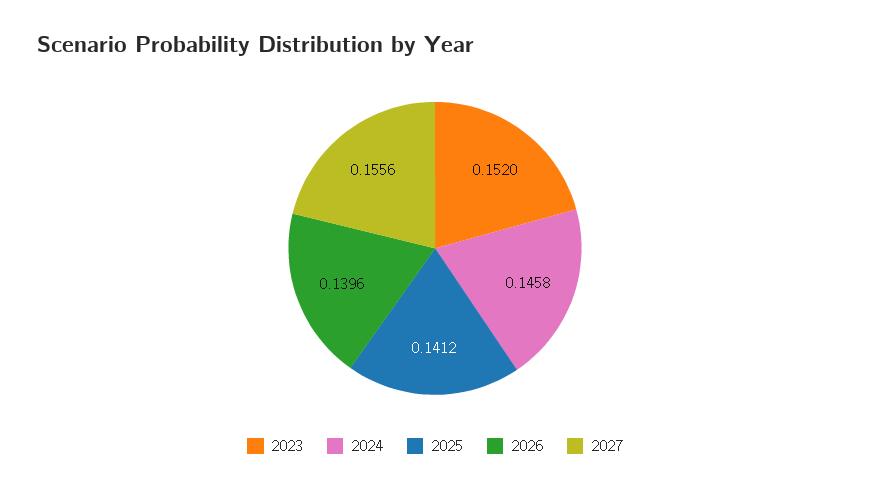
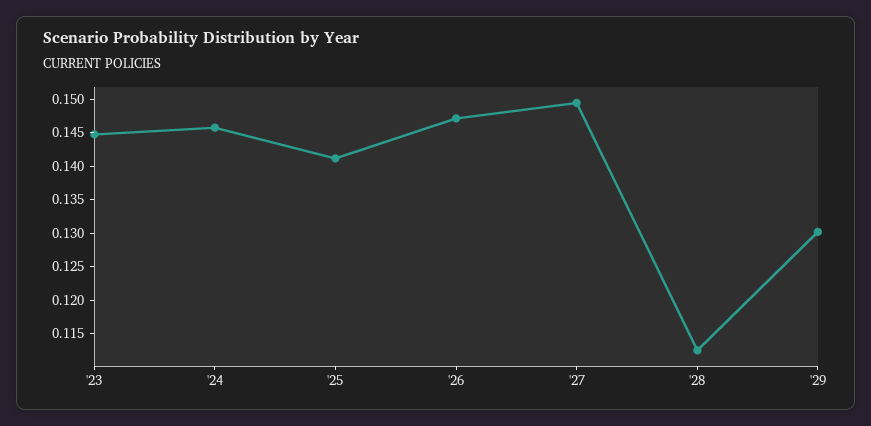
2023: 0.152 -> 0.145
2026: 0.1396 -> 0.1475
2027: 0.1556 -> 0.15
'28: none -> 0.1125
'29: none -> 0.13

